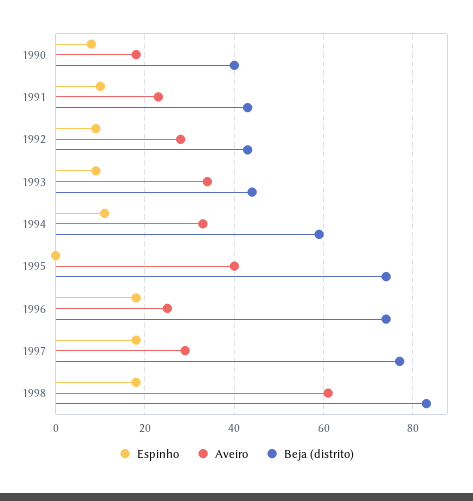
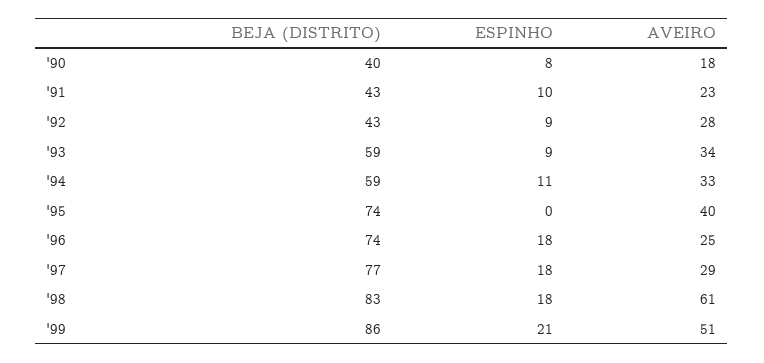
Beja (distrito), 1993: 45 -> 59
Beja (distrito), '99: none -> 86
Espinho, '99: none -> 21
Aveiro, '99: none -> 51

